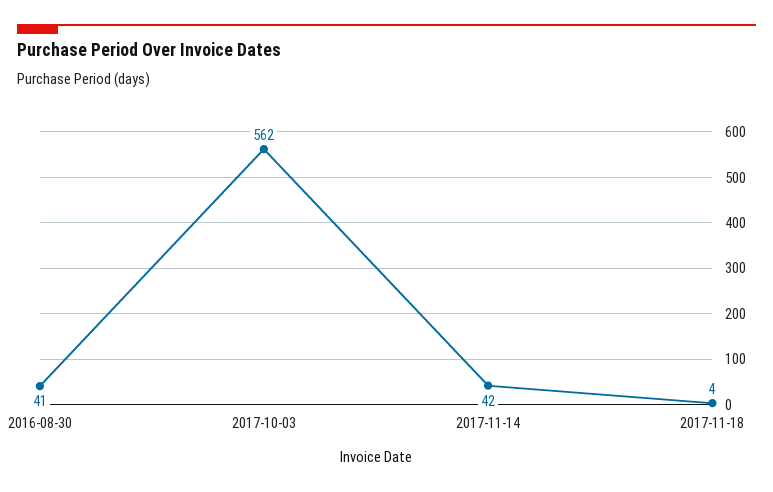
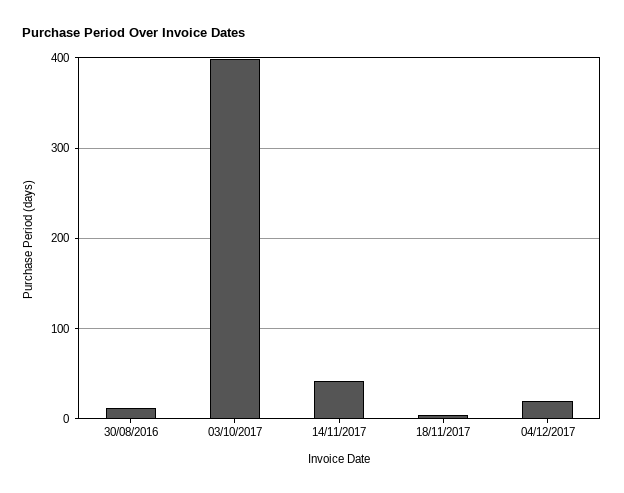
2016-08-30: 41 -> 10
2017-10-03: 562 -> 400
04/12/2017: none -> 20

